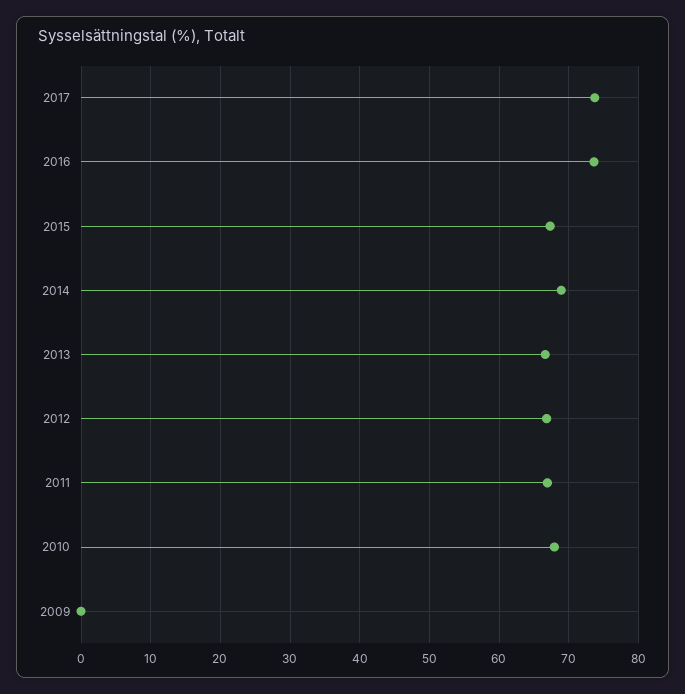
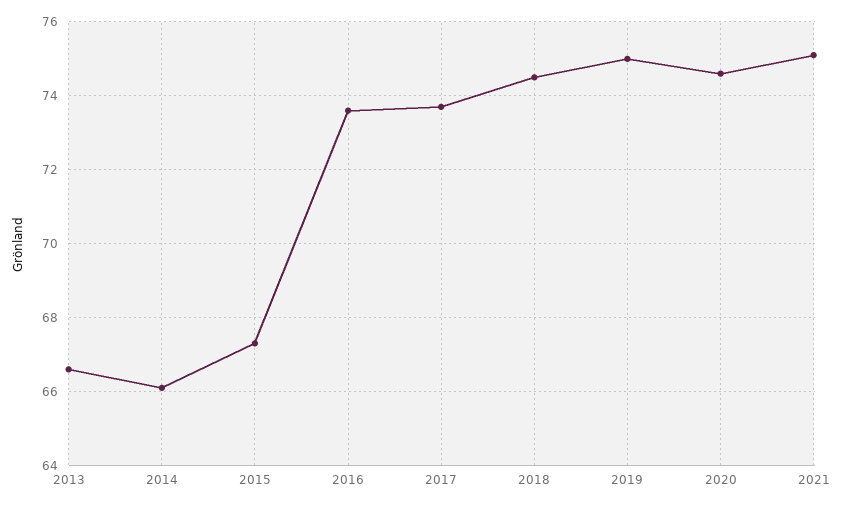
2014: 69 -> 66
2012: 67 -> none
2011: 67 -> none
2010: 68 -> none
2009: 0 -> none
2018: none -> 74.5
2019: none -> 75
2020: none -> 74.5
2021: none -> 75

